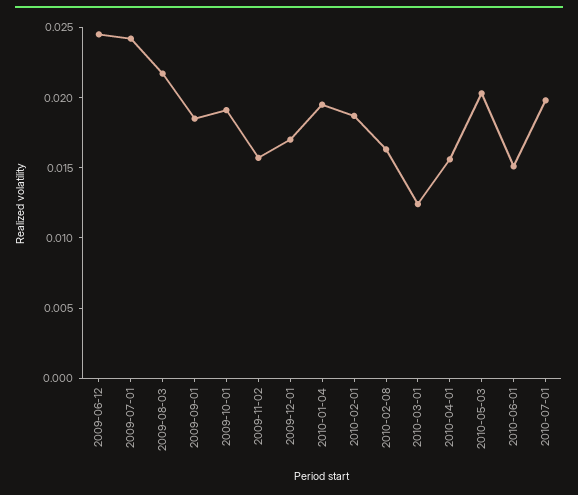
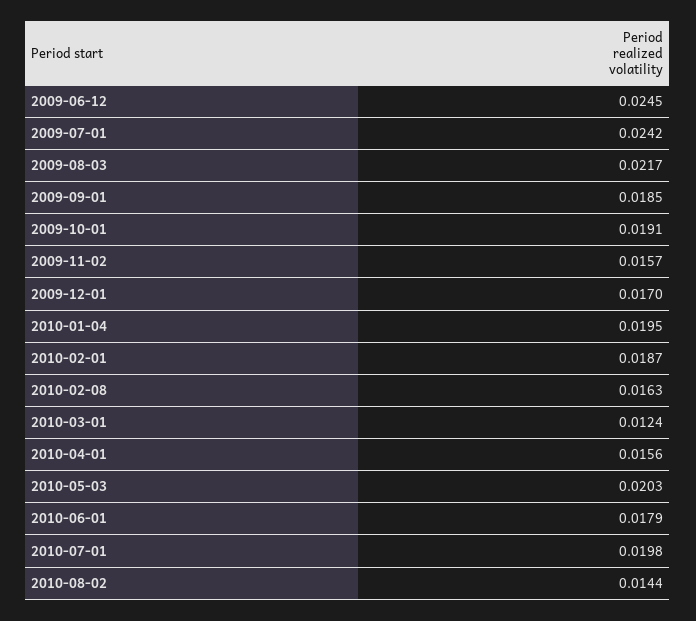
2010-06-01: 0.015 -> 0.0179
2010-08-02: none -> 0.0144

